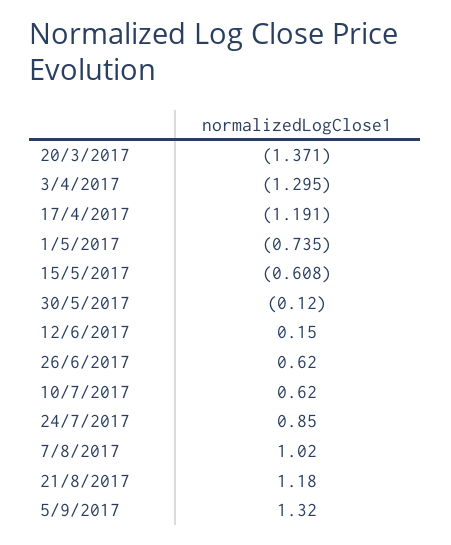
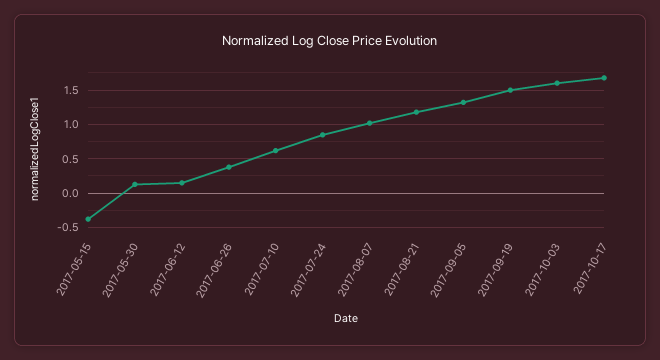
20/3/2017: -1.371 -> none
3/4/2017: -1.295 -> none
17/4/2017: -1.191 -> none
1/5/2017: -0.735 -> none
15/5/2017: -0.608 -> -0.4
30/5/2017: -0.12 -> 0.1
26/6/2017: 0.62 -> 0.4
2017-09-19: none -> 1.5
2017-10-03: none -> 1.6
2017-10-17: none -> 1.7

